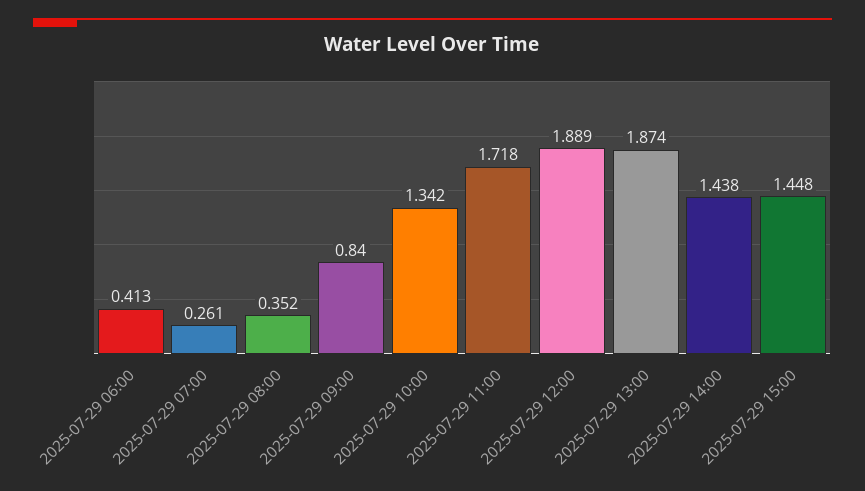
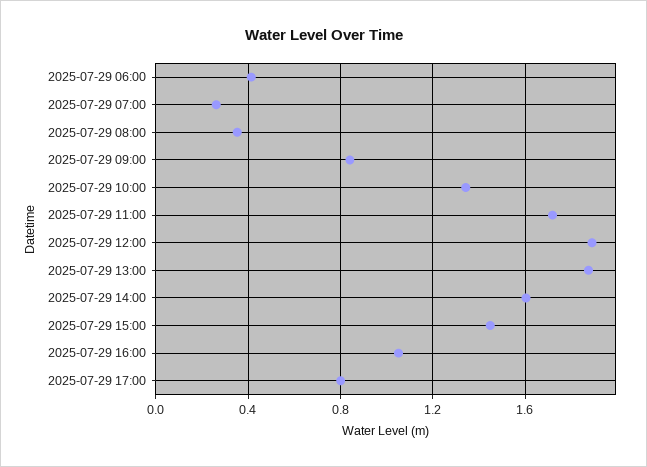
2025-07-29 14:00: 1.438 -> 1.6
2025-07-29 16:00: none -> 1.05
2025-07-29 17:00: none -> 0.8

